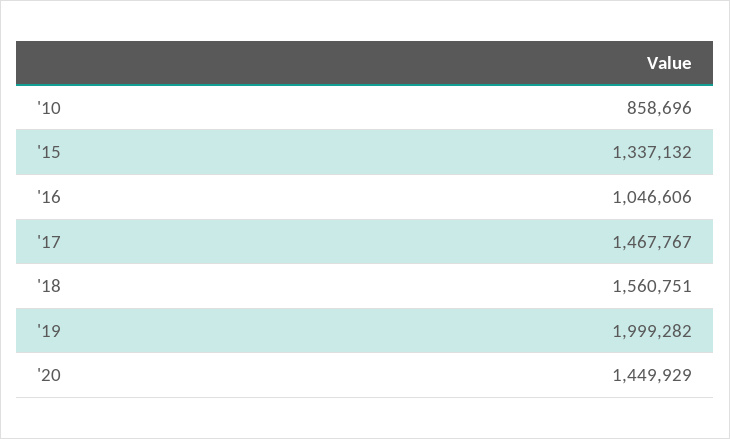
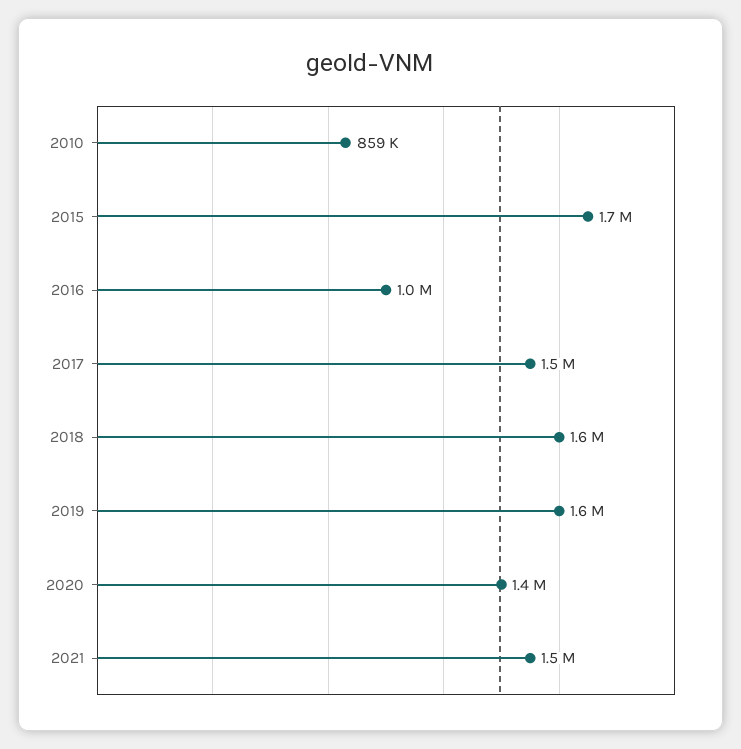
'15: 1337132 -> 1700000
'19: 1999282 -> 1600000
2021: none -> 1500000

